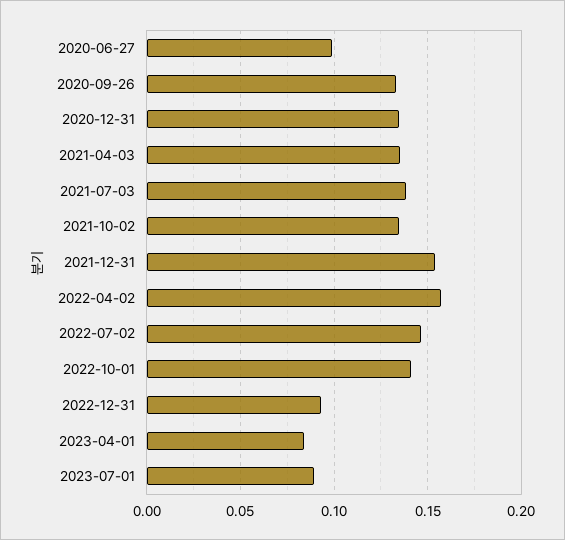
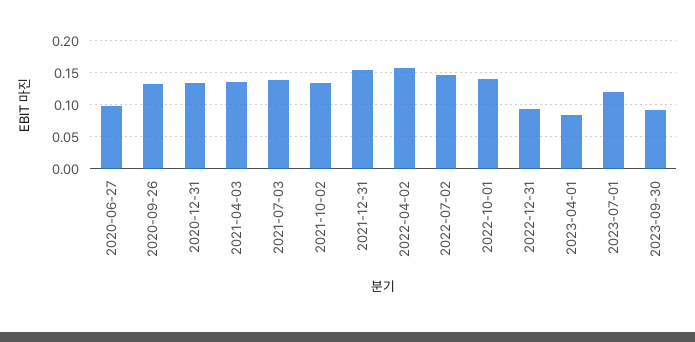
2023-07-01: 0.09 -> 0.12
2023-09-30: none -> 0.09

